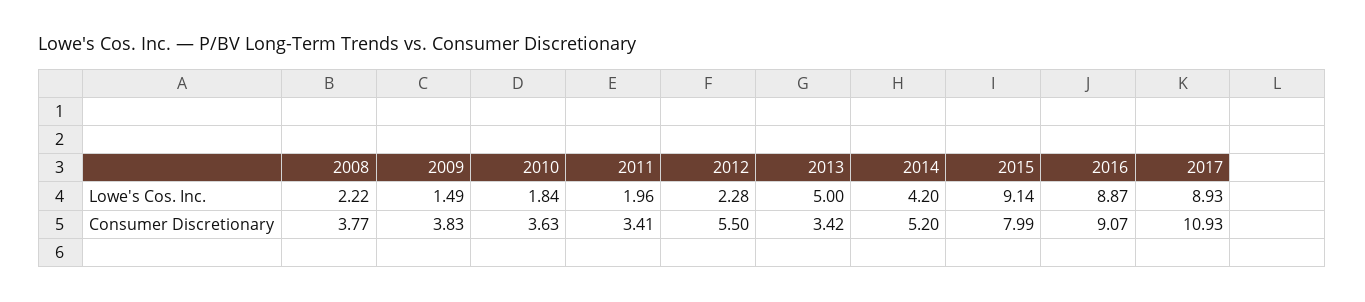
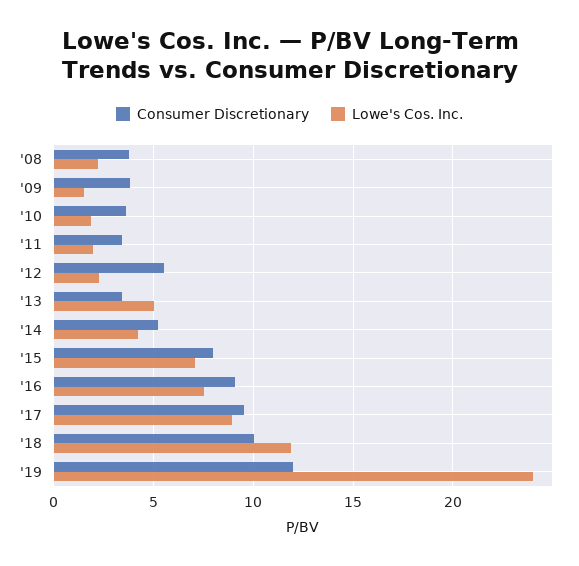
Lowe's Cos. Inc., 2015: 9.14 -> 7
Lowe's Cos. Inc., 2016: 8.87 -> 7.5
Consumer Discretionary, 2017: 10.93 -> 9.5
Consumer Discretionary, '18: none -> 10
Lowe's Cos. Inc., '18: none -> 12
Consumer Discretionary, '19: none -> 12
Lowe's Cos. Inc., '19: none -> 24

